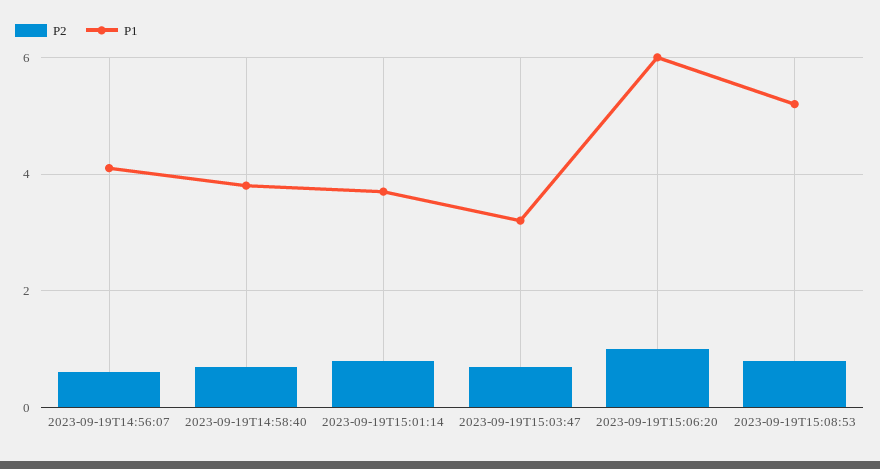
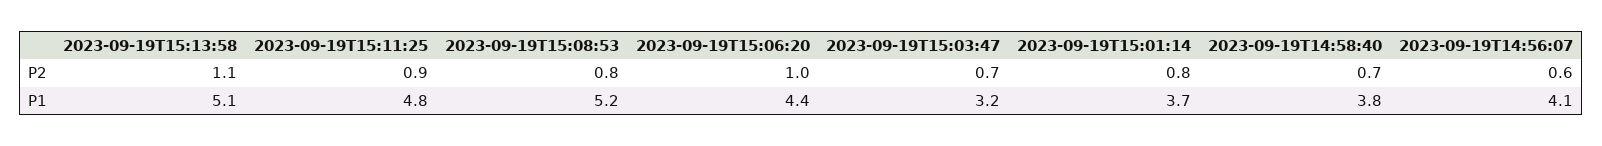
P1, 2023-09-19T15:06:20: 6 -> 4.4
P2, 2023-09-19T15:13:58: none -> 1.1
P2, 2023-09-19T15:11:25: none -> 0.9
P1, 2023-09-19T15:13:58: none -> 5.1
P1, 2023-09-19T15:11:25: none -> 4.8

